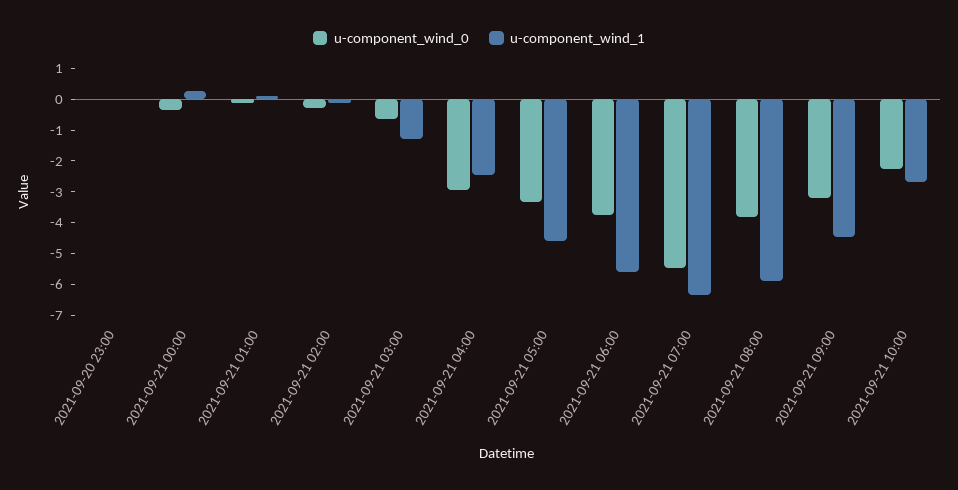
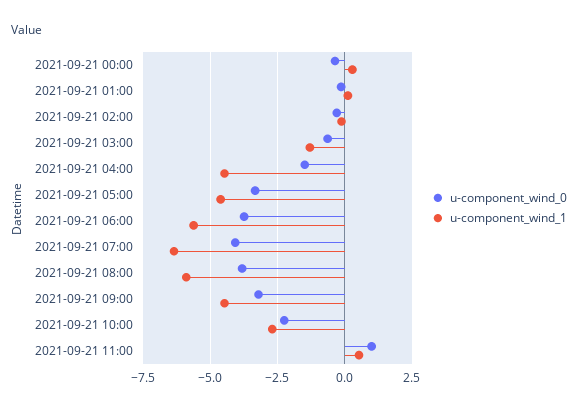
u-component_wind_0, 2021-09-20 23:00: 0 -> none
u-component_wind_1, 2021-09-20 23:00: 0 -> none
u-component_wind_0, 2021-09-21 04:00: -3 -> -1.5
u-component_wind_1, 2021-09-21 04:00: -2.5 -> -4.5
u-component_wind_0, 2021-09-21 07:00: -5.5 -> -4
u-component_wind_0, 2021-09-21 11:00: none -> 1
u-component_wind_1, 2021-09-21 11:00: none -> 0.5

